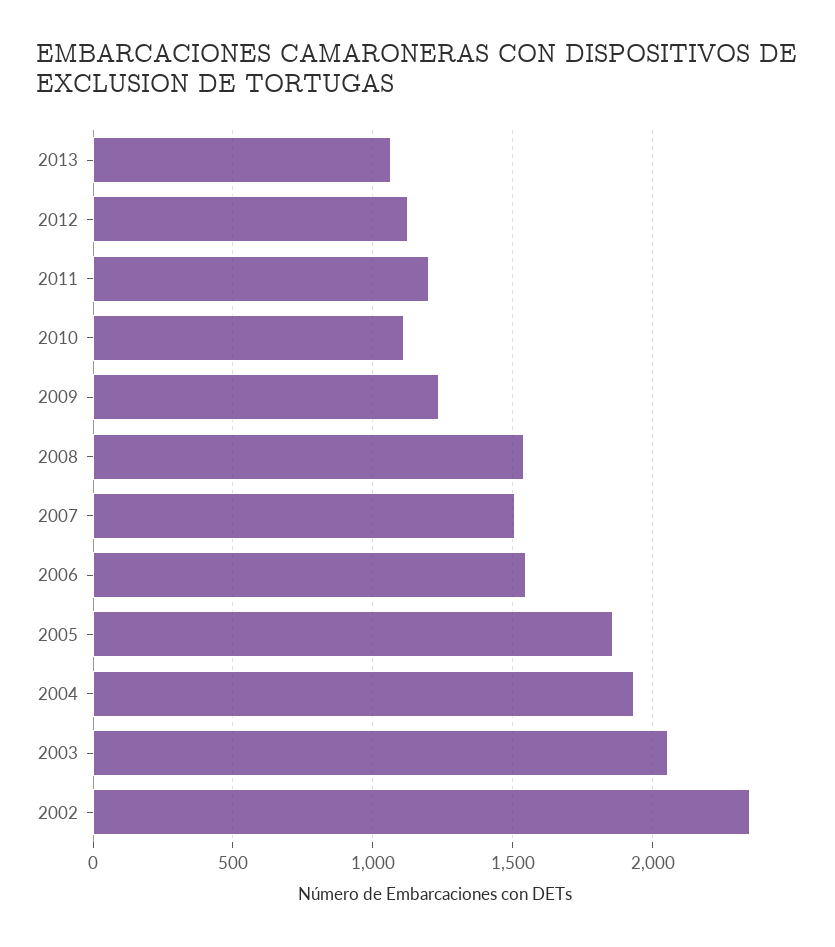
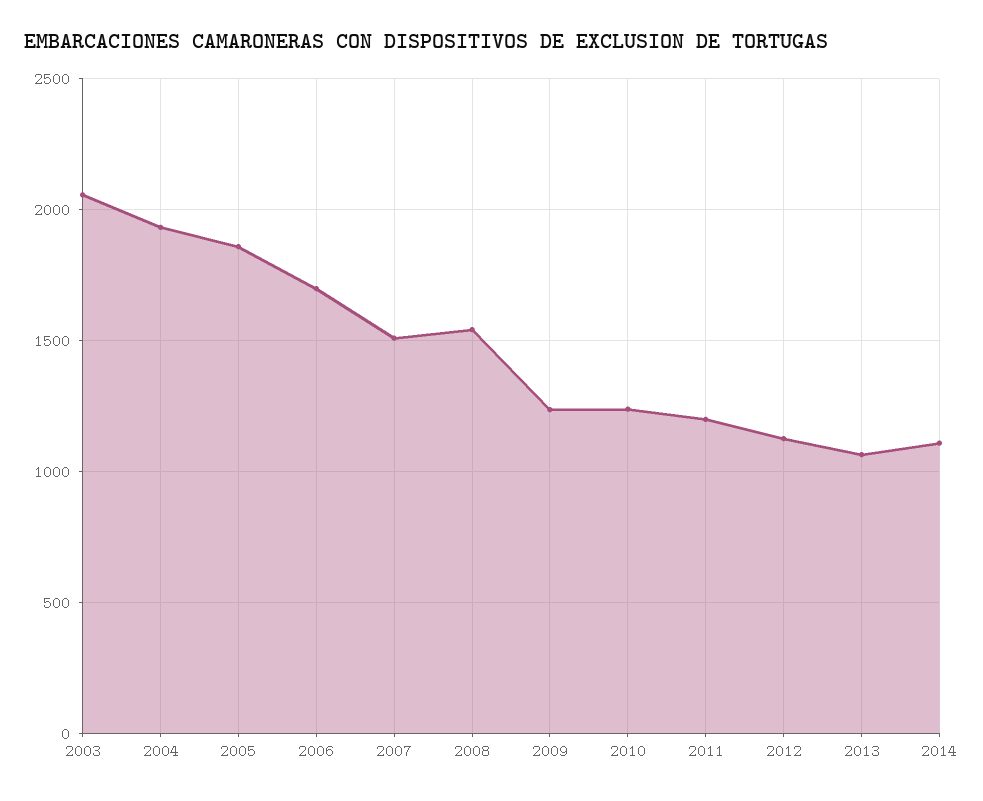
2010: 1100 -> 1250
2006: 1550 -> 1700
2002: 2350 -> none
2014: none -> 1100

